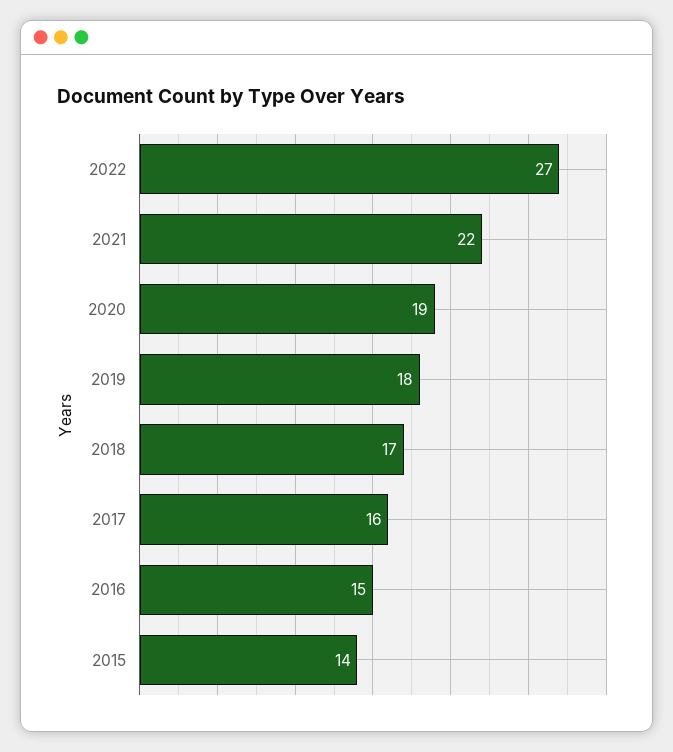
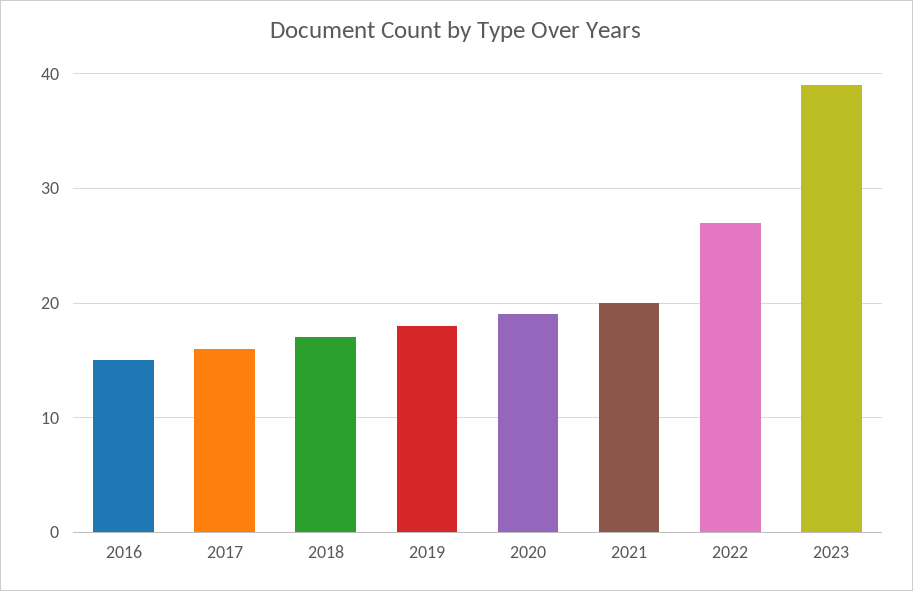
2021: 22 -> 20
2015: 14 -> none
2023: none -> 39

